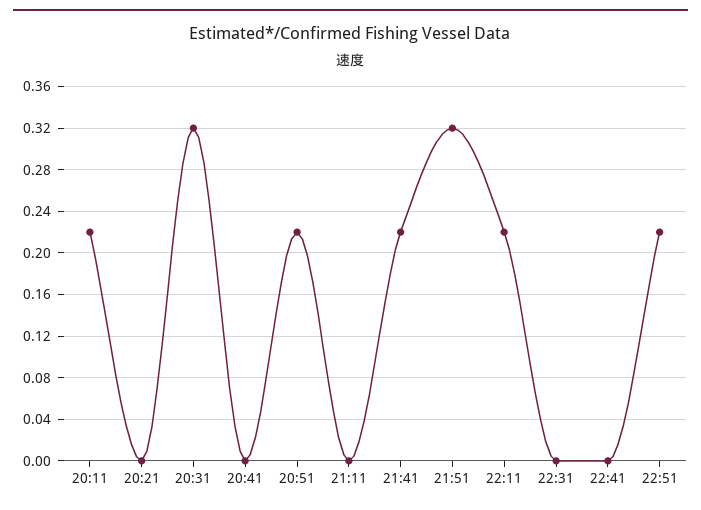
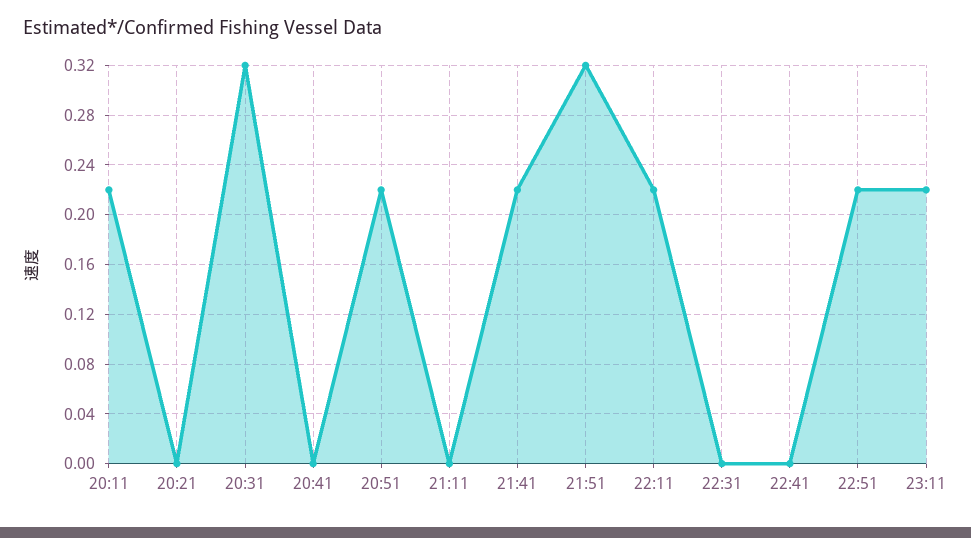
23:11: none -> 0.22

